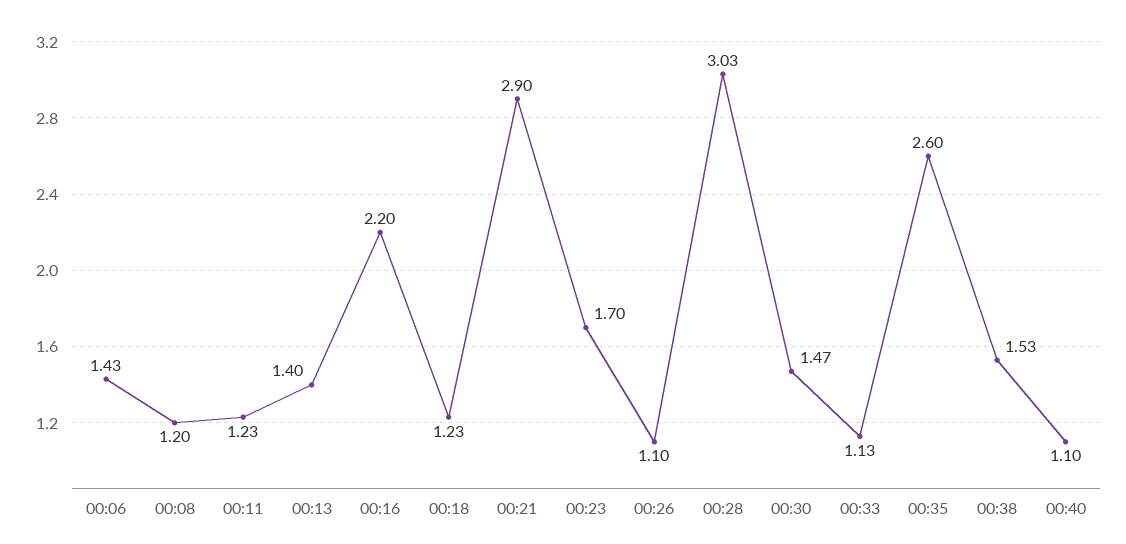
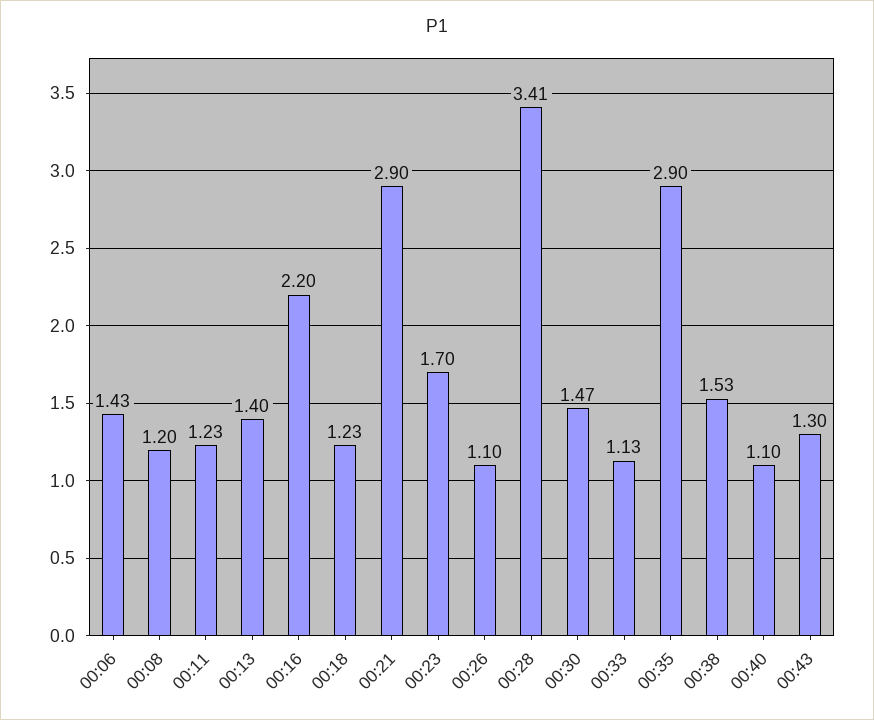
00:28: 3.03 -> 3.41
00:35: 2.6 -> 2.9
00:43: none -> 1.3

